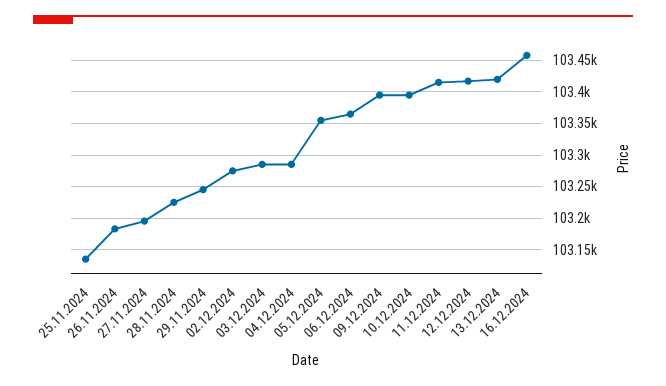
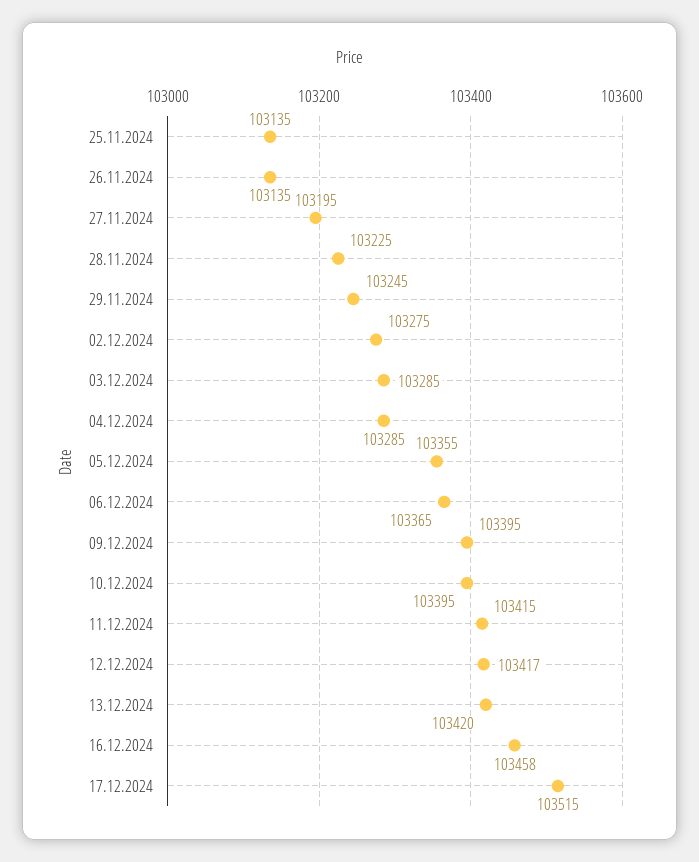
26.11.2024: 103180 -> 103135
17.12.2024: none -> 103515

